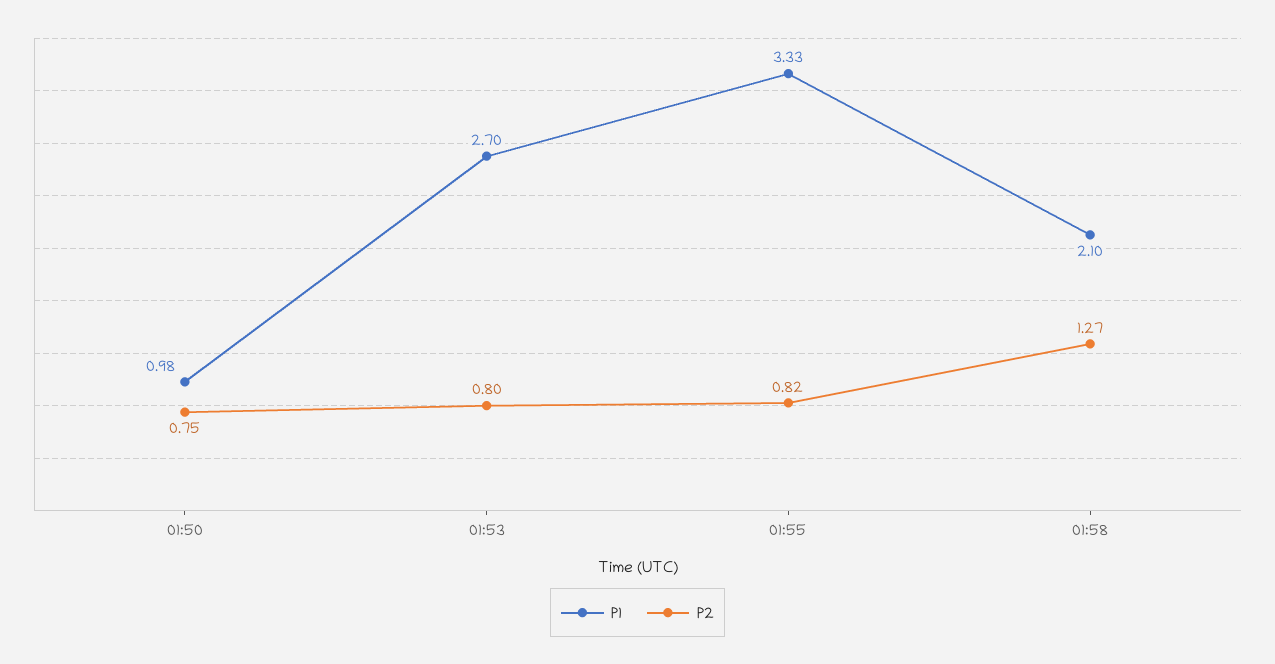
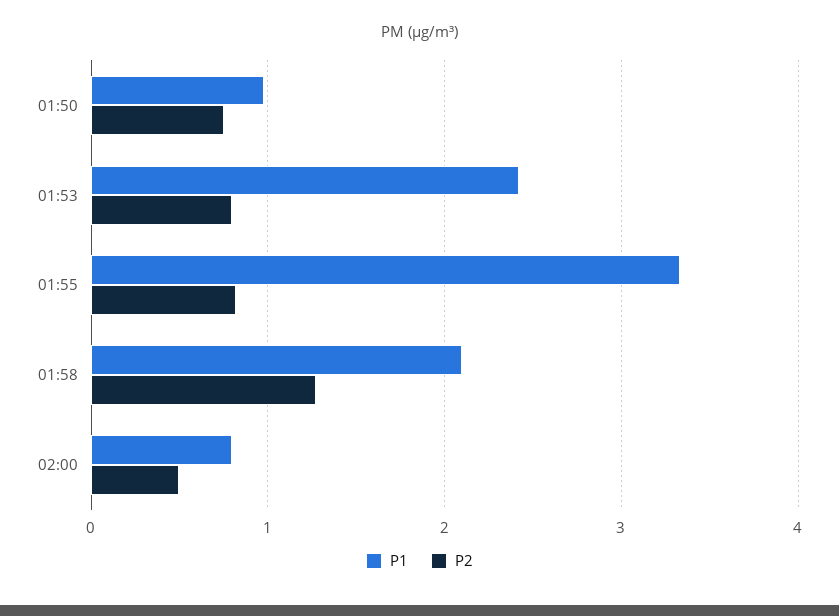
P1, 01:53: 2.7 -> 2.4
P1, 02:00: none -> 0.8
P2, 02:00: none -> 0.5

